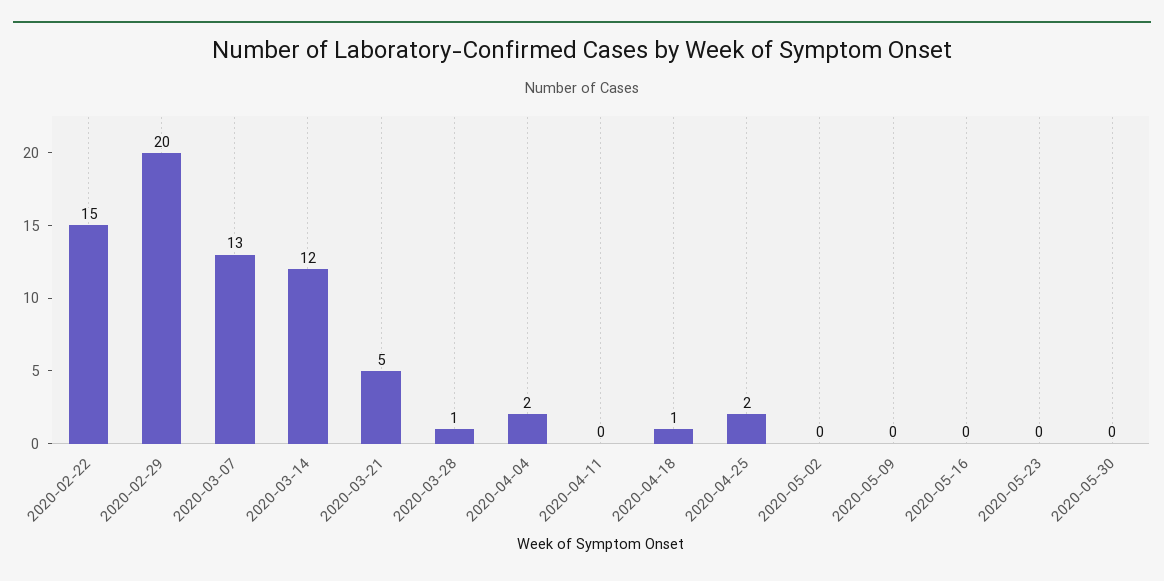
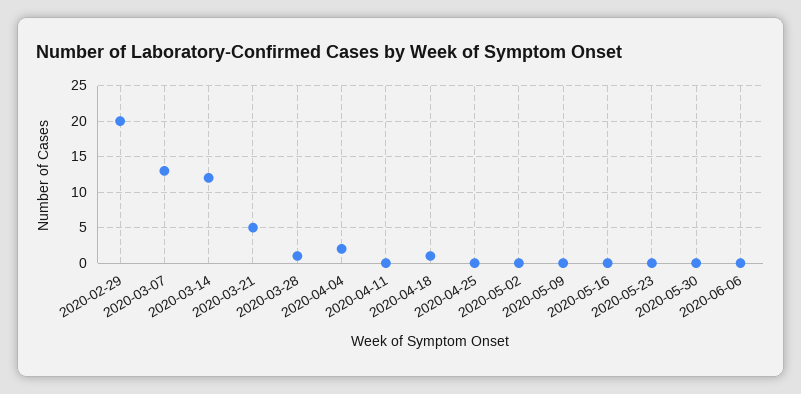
2020-02-22: 15 -> none
2020-04-25: 2 -> 0
2020-06-06: none -> 0

